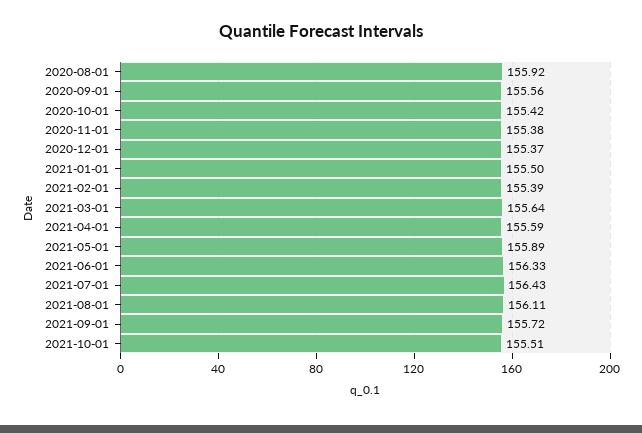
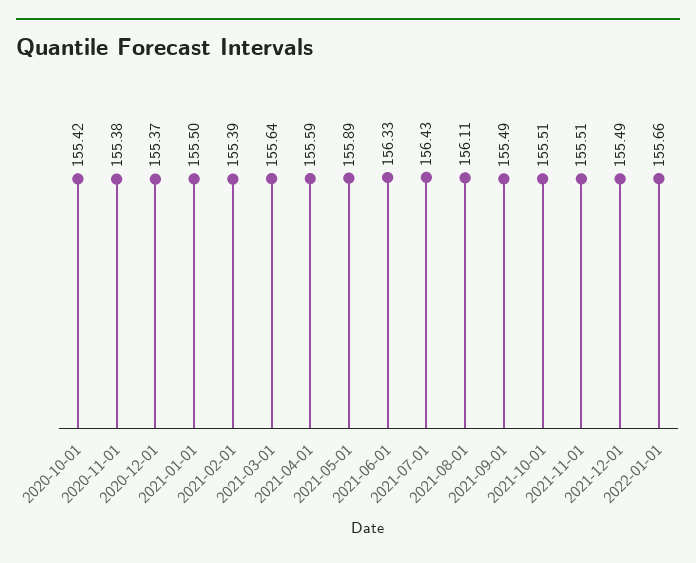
2020-08-01: 155.92 -> none
2020-09-01: 155.56 -> none
2021-09-01: 155.72 -> 155.49
2021-11-01: none -> 155.51
2021-12-01: none -> 155.49
2022-01-01: none -> 155.66

